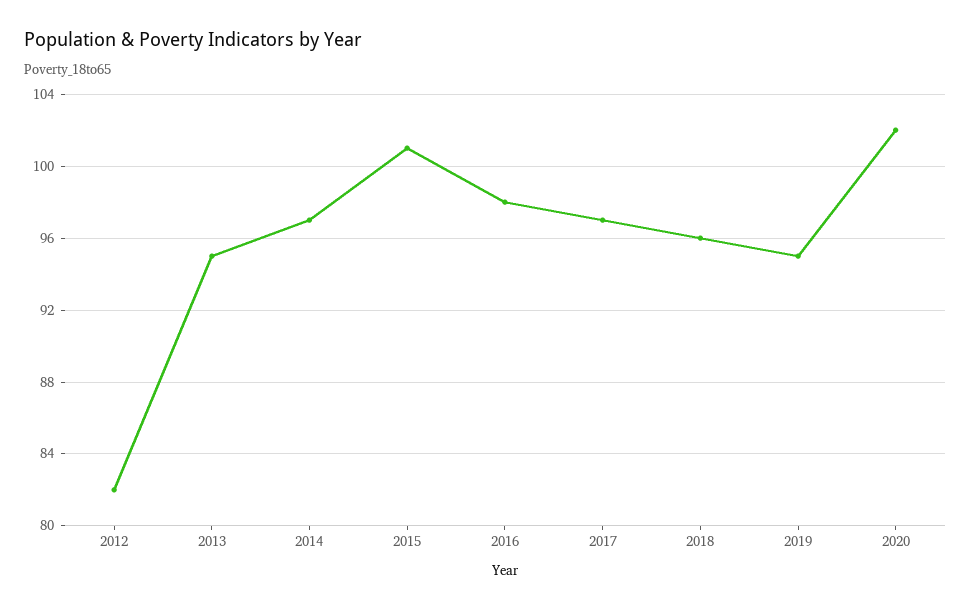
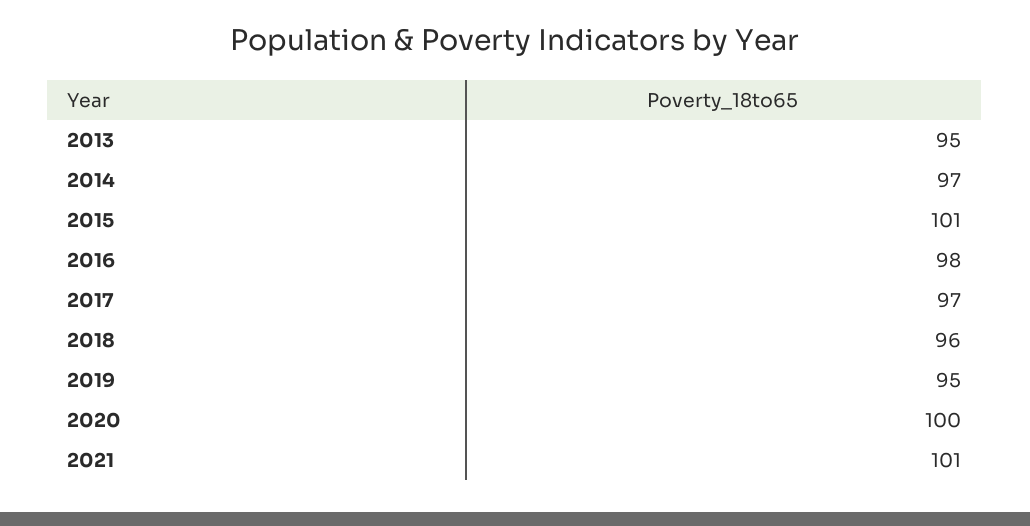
2012: 82 -> none
2020: 102 -> 100
2021: none -> 101

